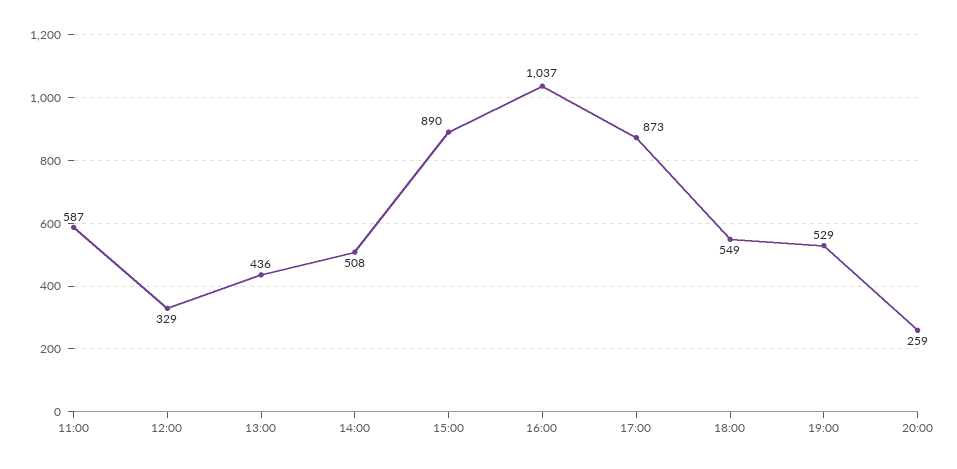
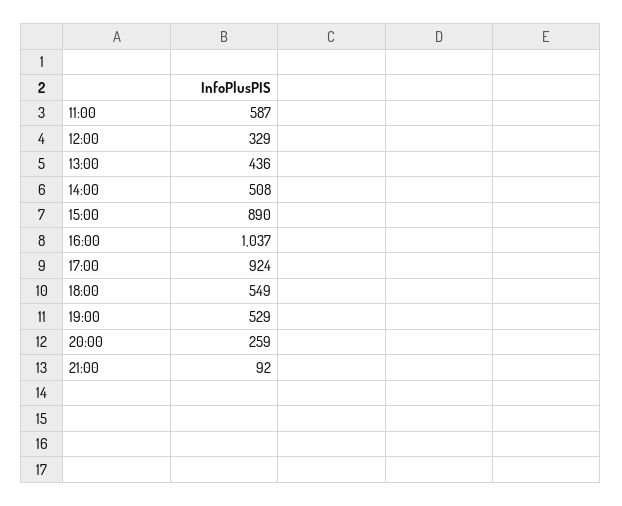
17:00: 873 -> 924
21:00: none -> 92

